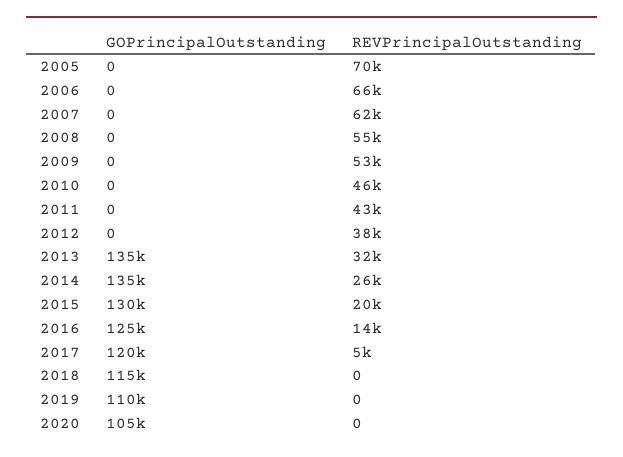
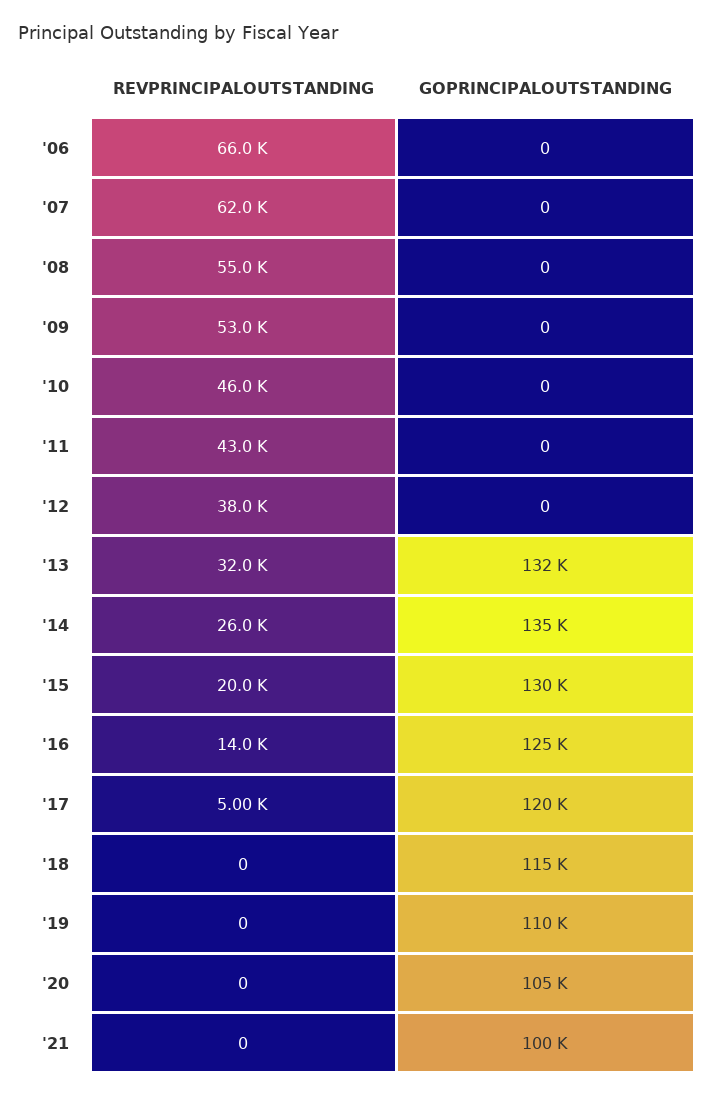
GOPrincipalOutstanding, 2005: 0 -> none
REVPrincipalOutstanding, 2005: 70000 -> none
GOPrincipalOutstanding, 2013: 135000 -> 132000
REVPrincipalOutstanding, '21: none -> 0
GOPrincipalOutstanding, '21: none -> 100000

